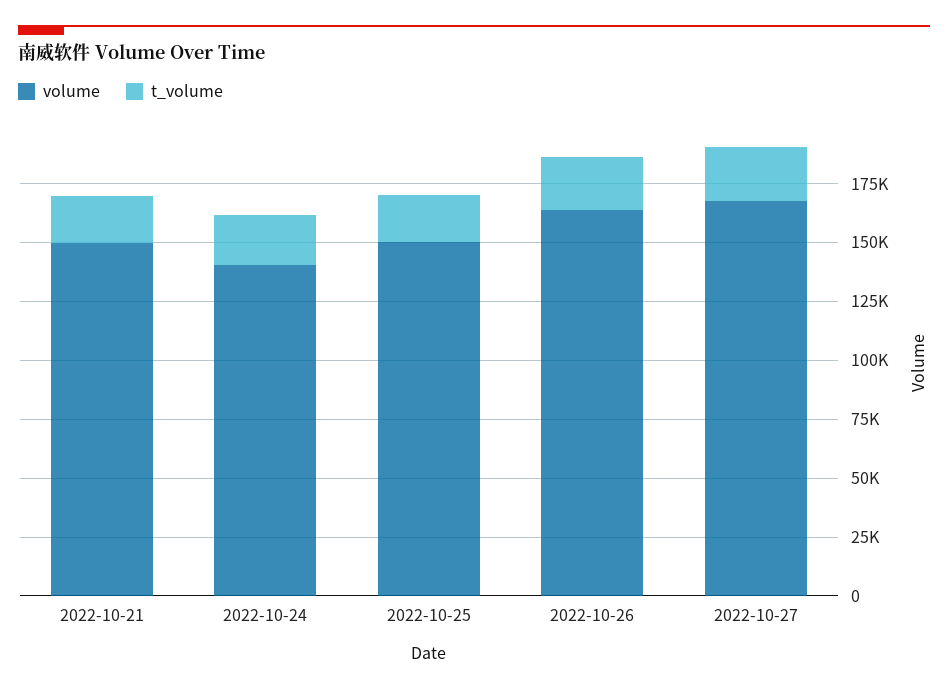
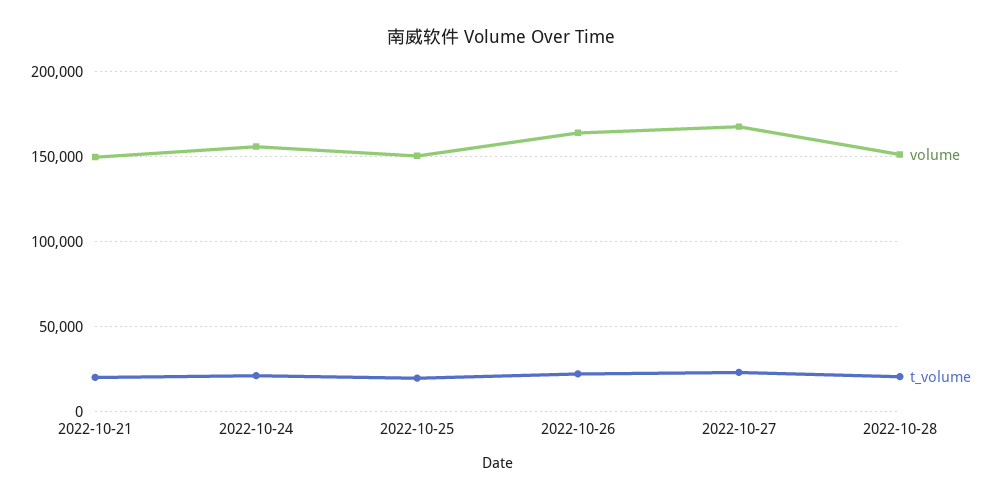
volume, 2022-10-24: 140000 -> 155000
volume, 2022-10-28: none -> 150000
t_volume, 2022-10-28: none -> 20000

